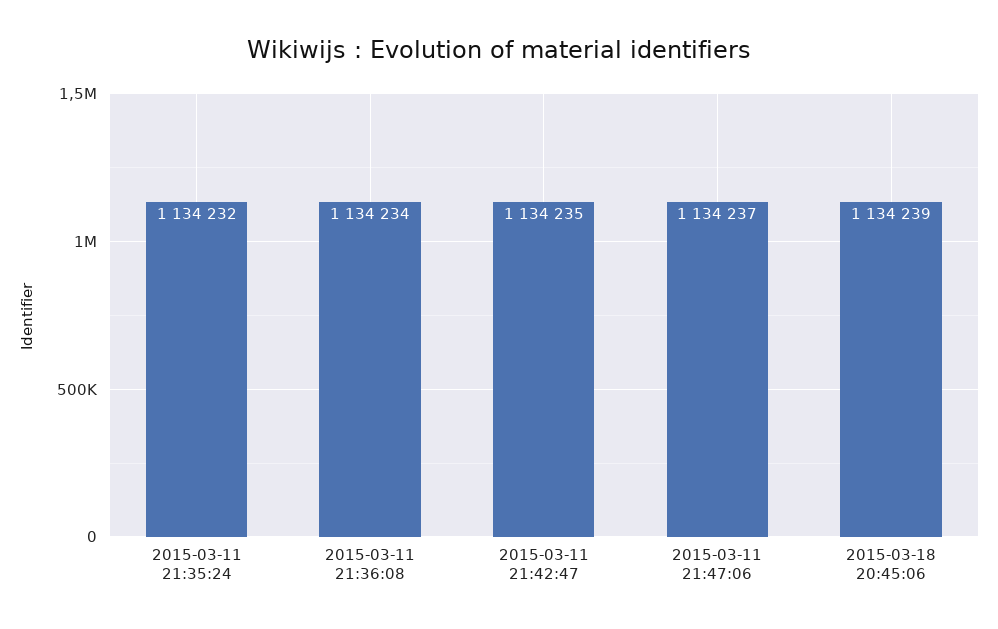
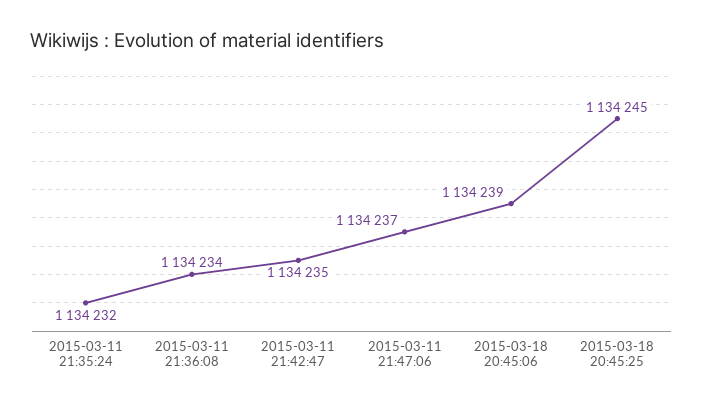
2015-03-18 20:45:25: none -> 1134245

